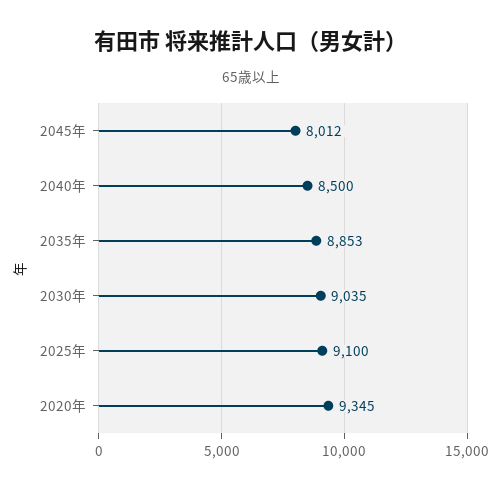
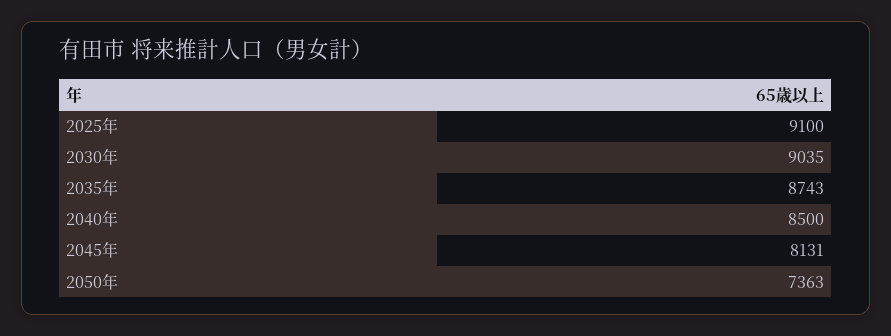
2045年: 8012 -> 8131
2035年: 8853 -> 8743
2020年: 9345 -> none
2050年: none -> 7363

